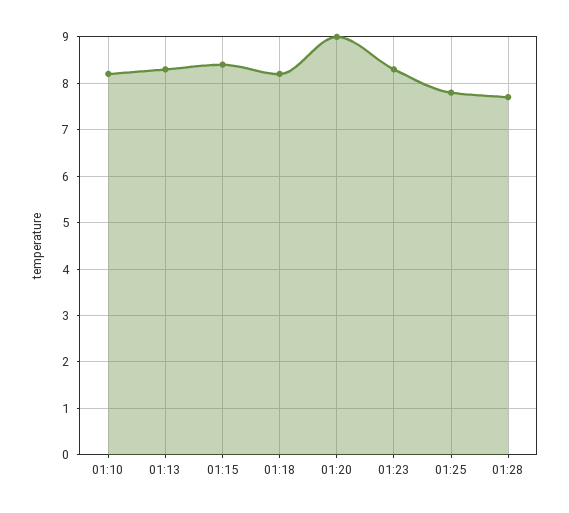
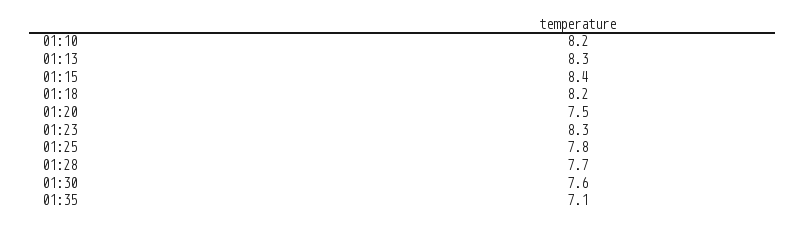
01:20: 9 -> 7.5
01:30: none -> 7.6
01:35: none -> 7.1

